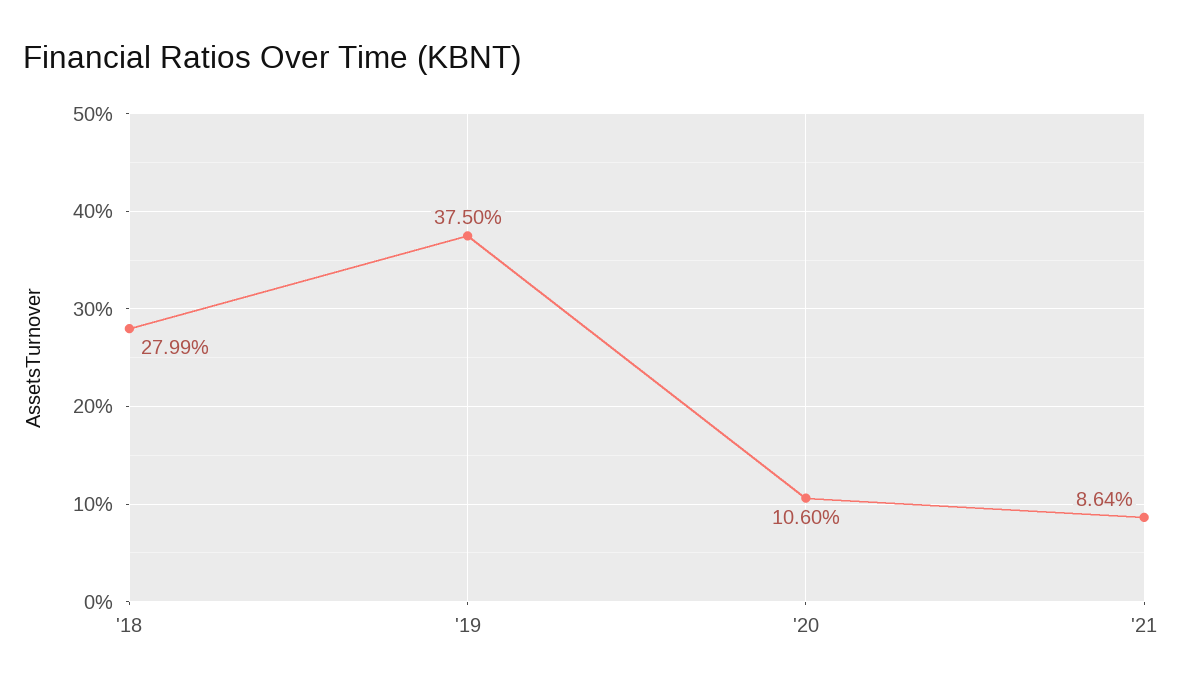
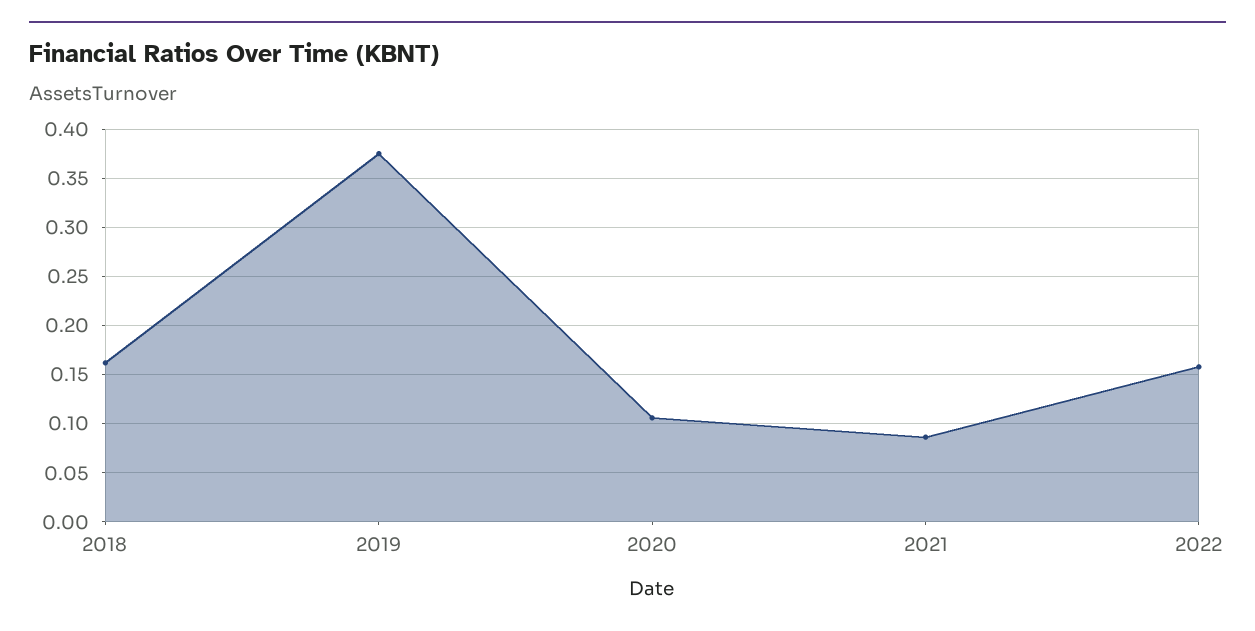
'18: 0.2799 -> 0.16
2022: none -> 0.16

